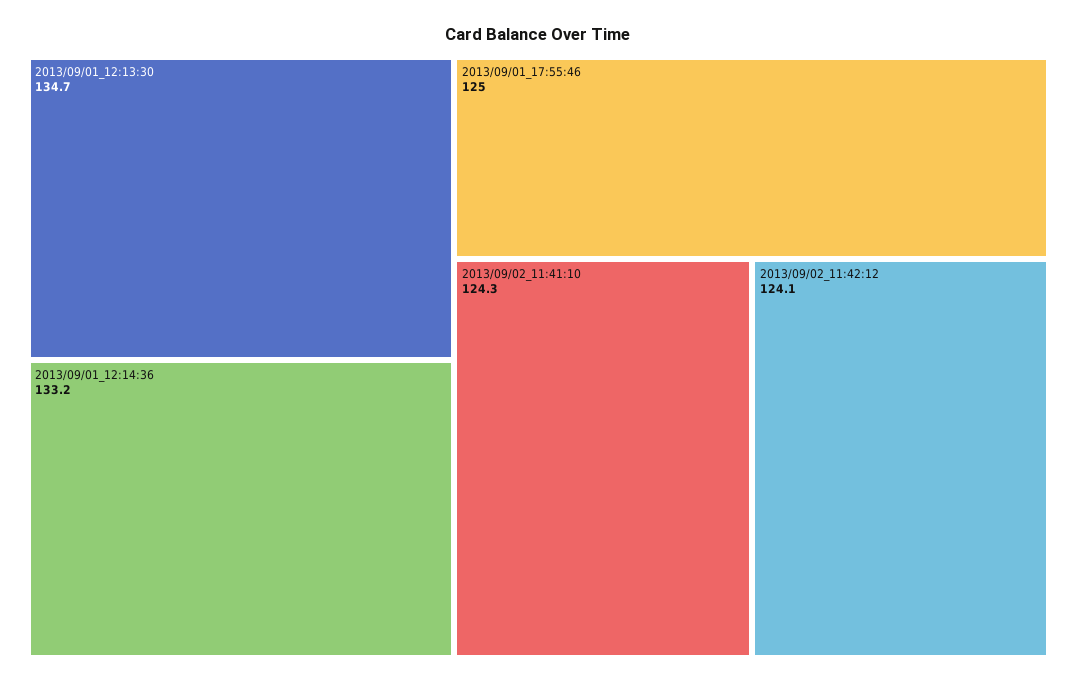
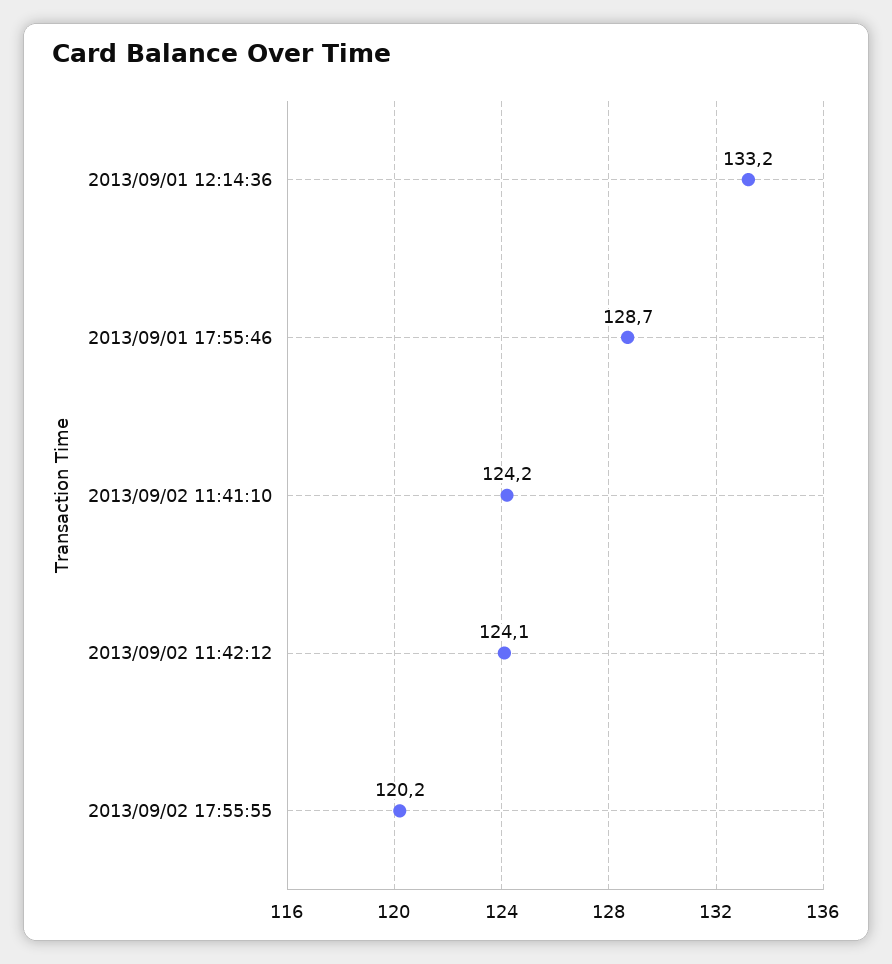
2013/09/01_12:13:30: 134.7 -> none
2013/09/01_17:55:46: 125 -> 128.7
2013/09/02_11:41:10: 124.3 -> 124.2
2013/09/02 17:55:55: none -> 120.2

